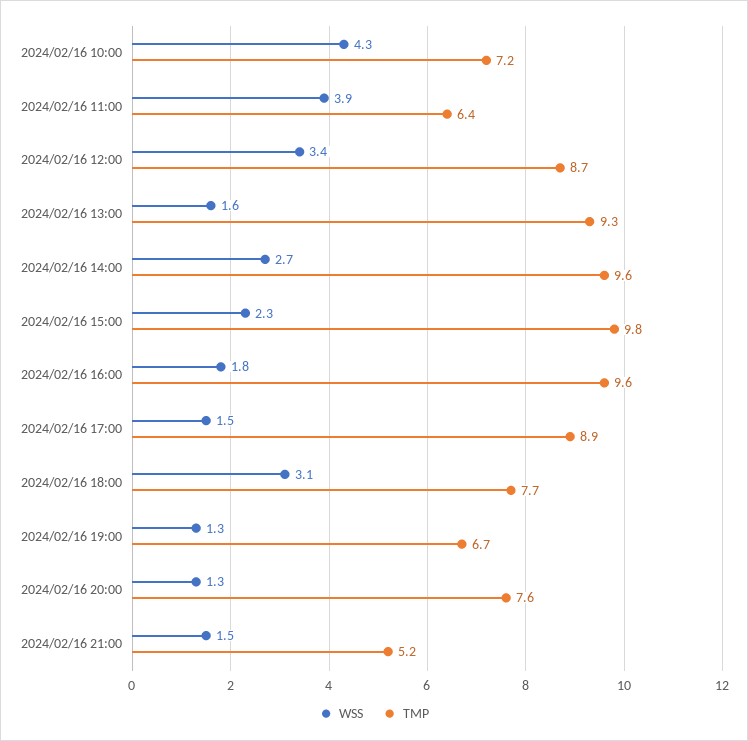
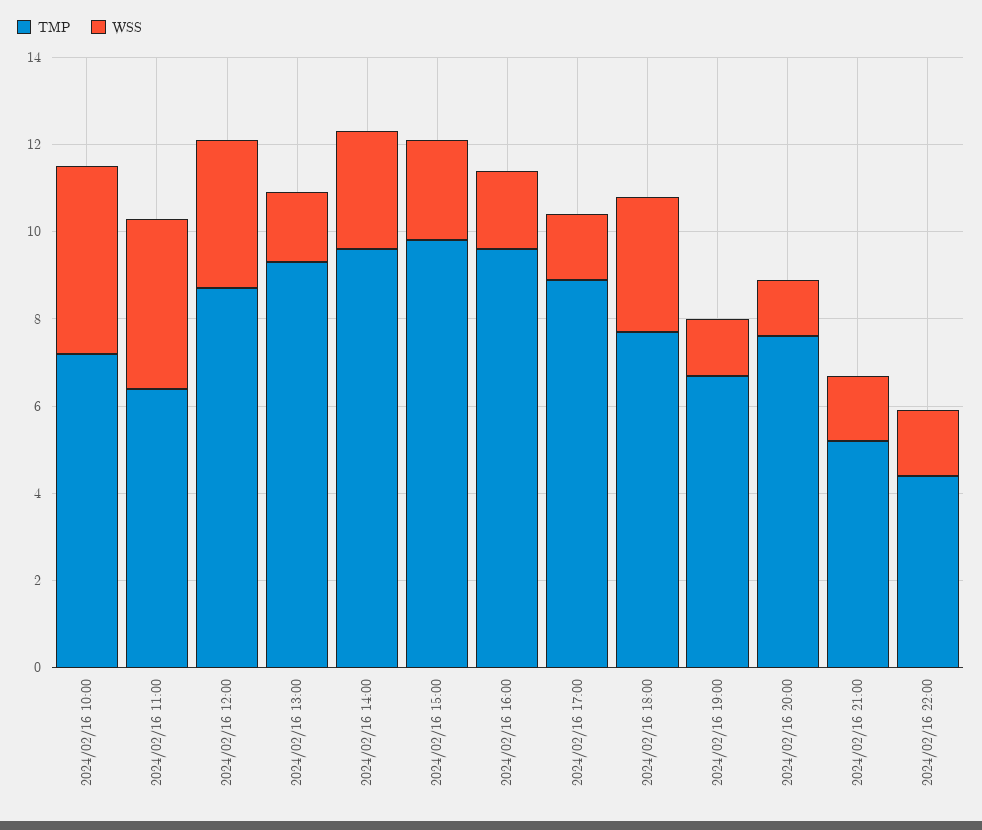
TMP, 2024/02/16 22:00: none -> 4.5
WSS, 2024/02/16 22:00: none -> 1.5

